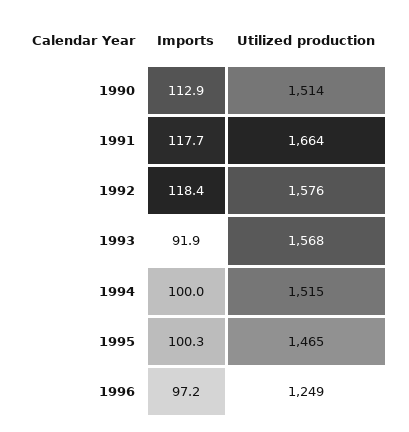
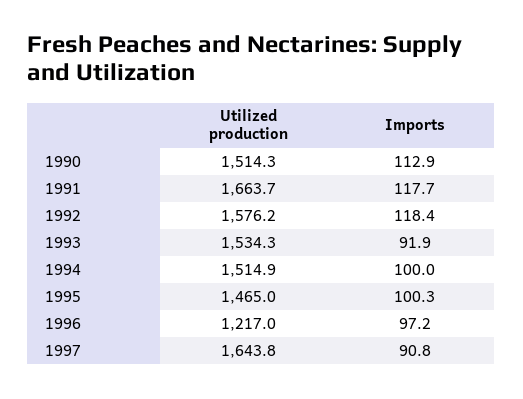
Utilized production, 1993: 1568 -> 1534.3
Utilized production, 1996: 1249 -> 1217
Utilized production, 1997: none -> 1643.8
Imports, 1997: none -> 90.8

